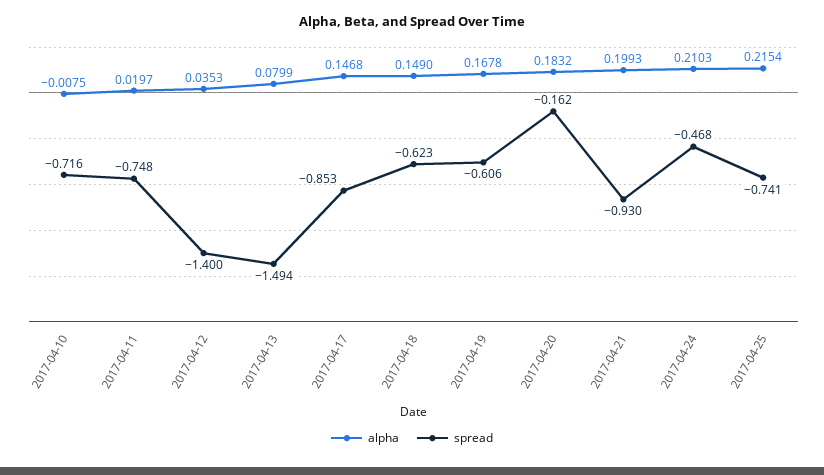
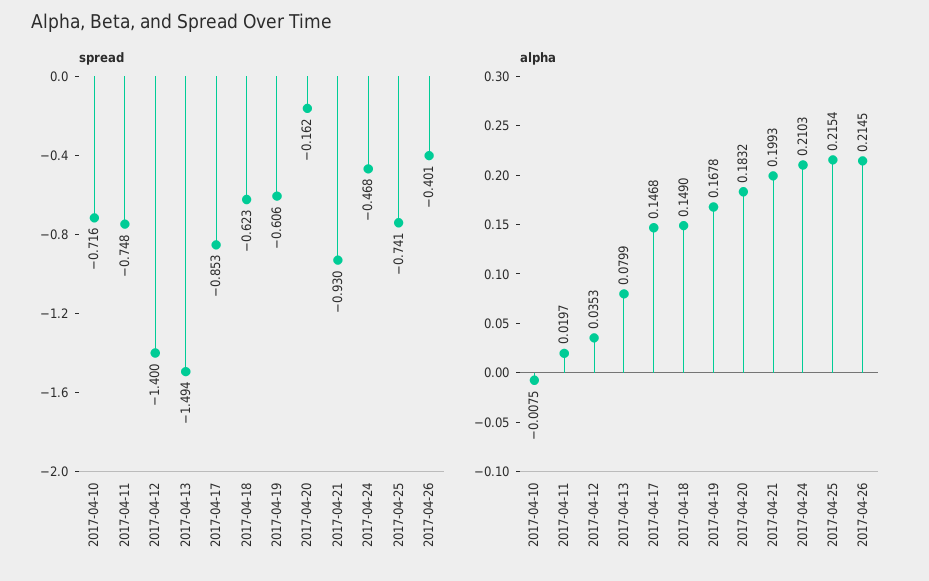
spread, 2017-04-26: none -> -0.401
alpha, 2017-04-26: none -> 0.2145

